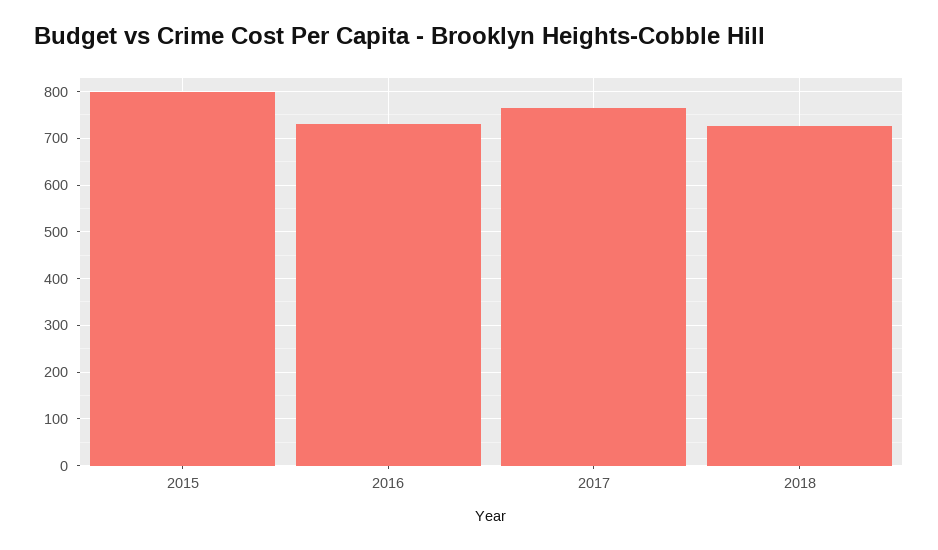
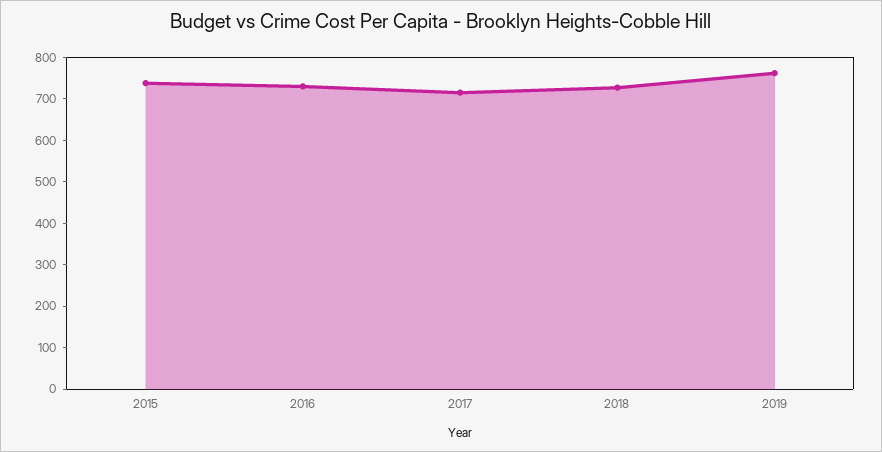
2015: 800 -> 740
2017: 760 -> 720
2019: none -> 760

